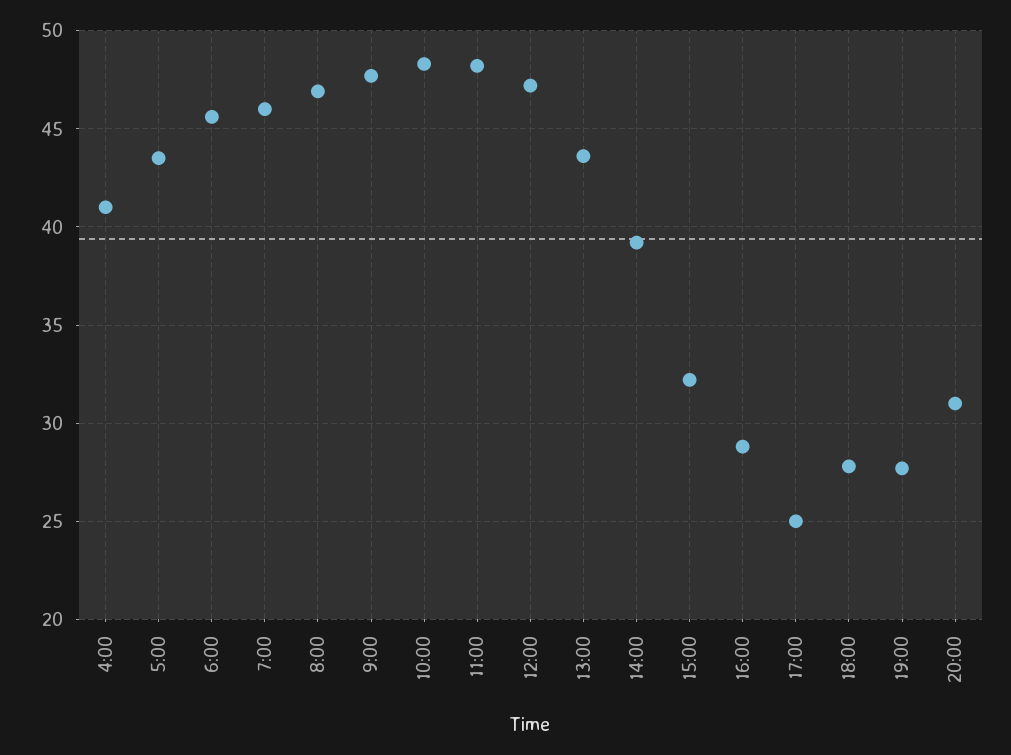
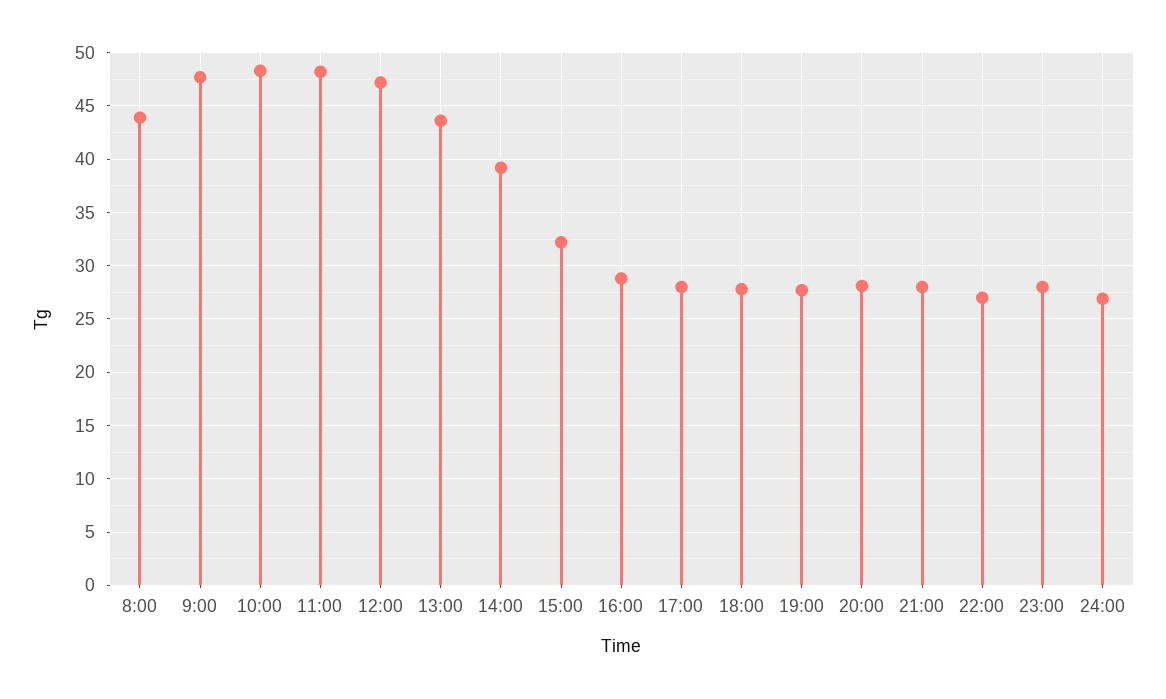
4:00: 41 -> none
5:00: 43.5 -> none
6:00: 45.5 -> none
7:00: 46 -> none
8:00: 47 -> 44
17:00: 25 -> 28
20:00: 31 -> 28
21:00: none -> 28
22:00: none -> 27
23:00: none -> 28
24:00: none -> 27

